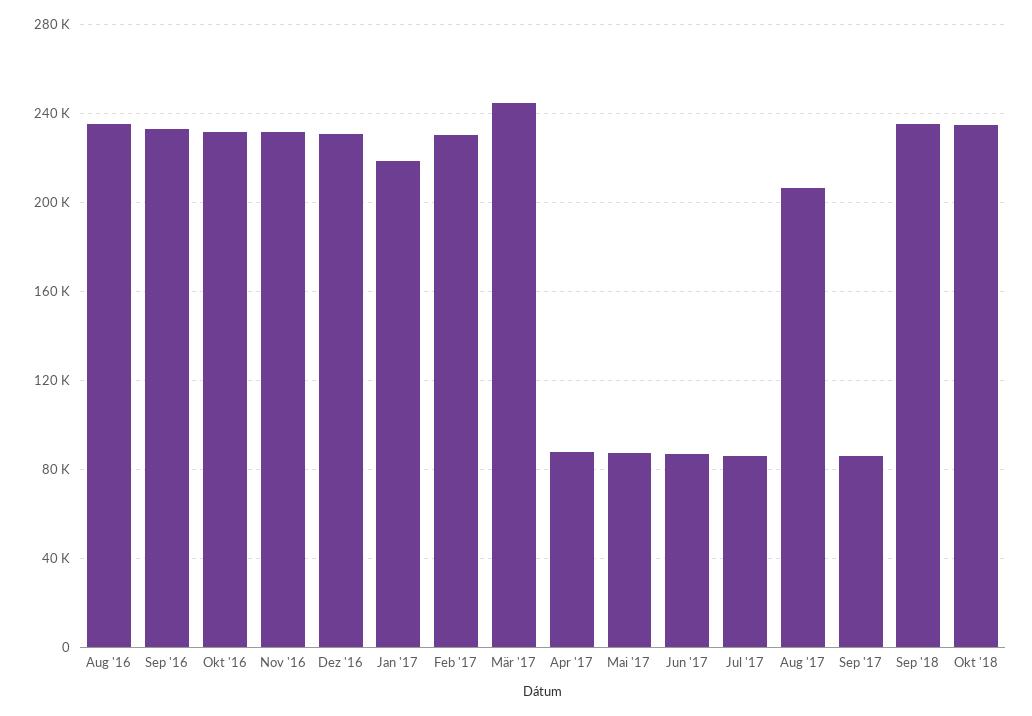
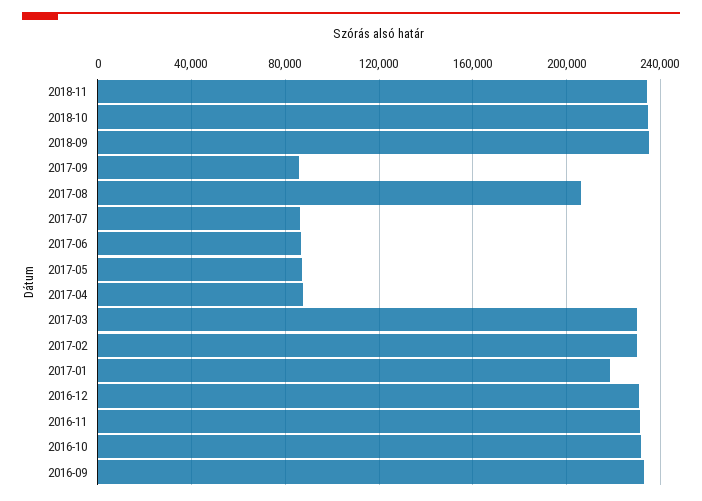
Aug '16: 235000 -> none
Mär '17: 245000 -> 230000
2018-11: none -> 235000

